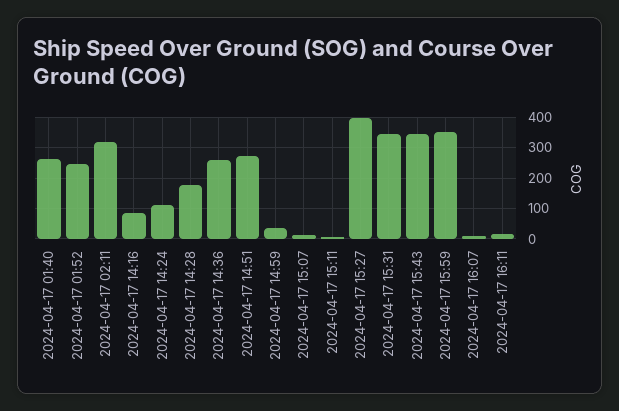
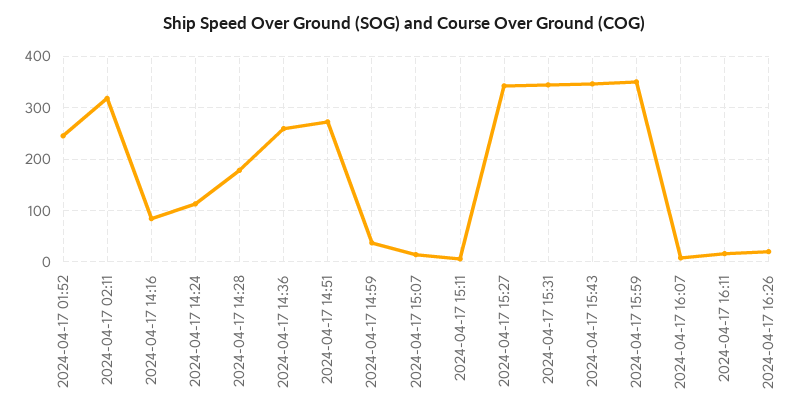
2024-04-17 01:40: 260 -> none
2024-04-17 15:27: 400 -> 340
2024-04-17 16:26: none -> 20

